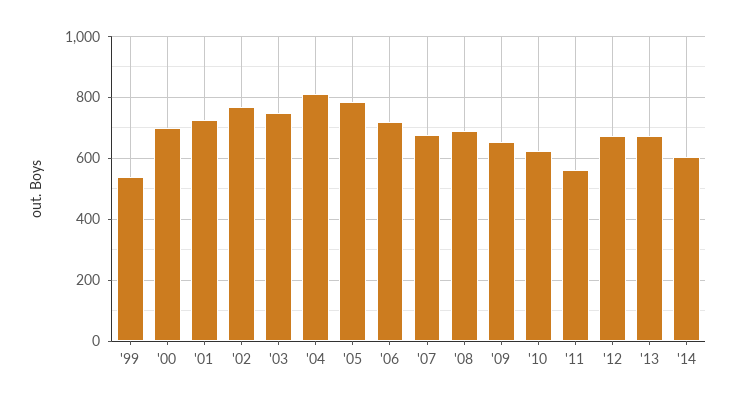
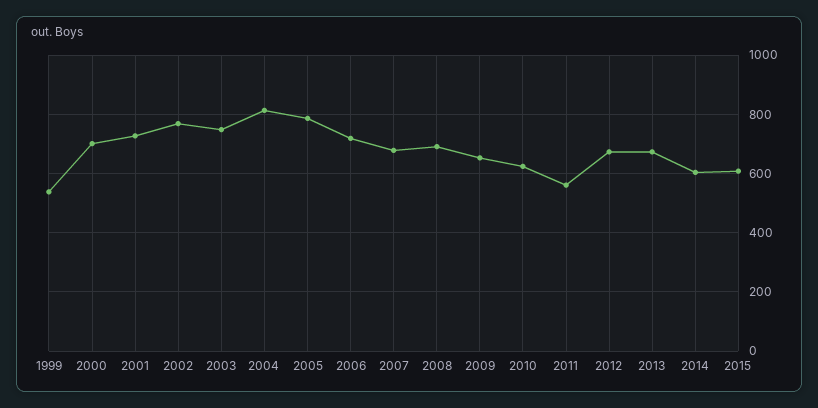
2015: none -> 600

